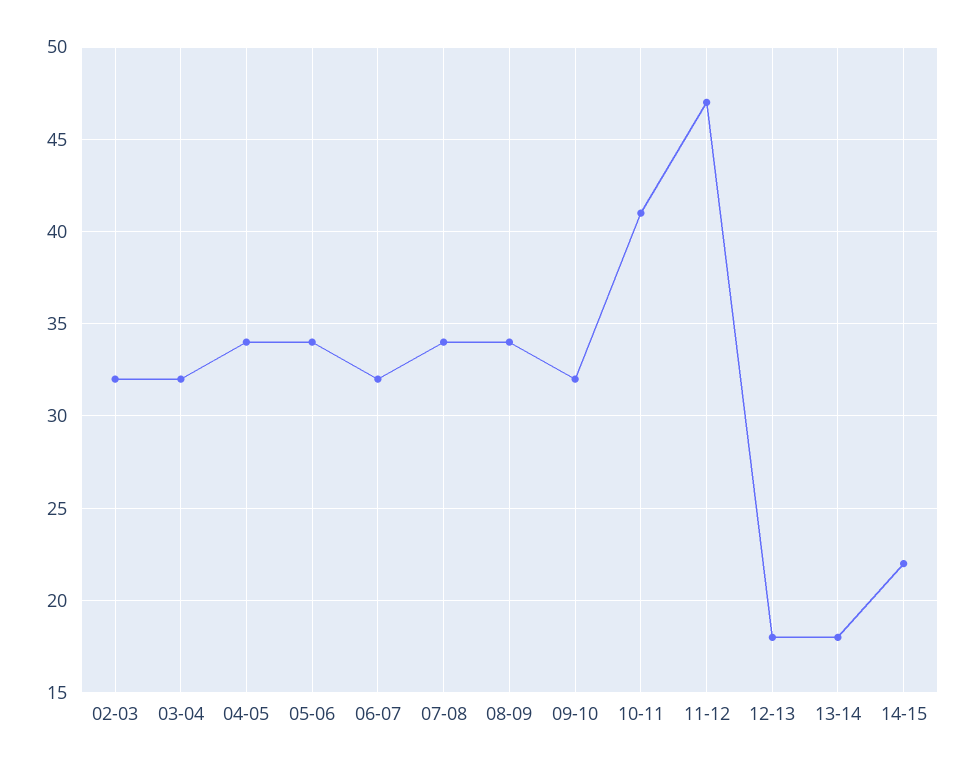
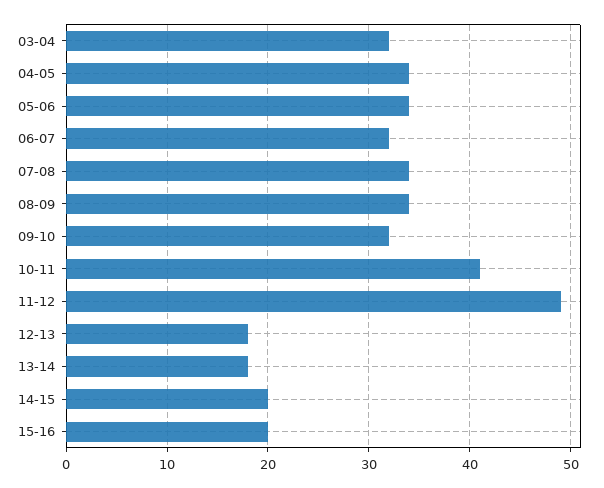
02-03: 32 -> none
11-12: 47 -> 49
14-15: 22 -> 20
15-16: none -> 20

